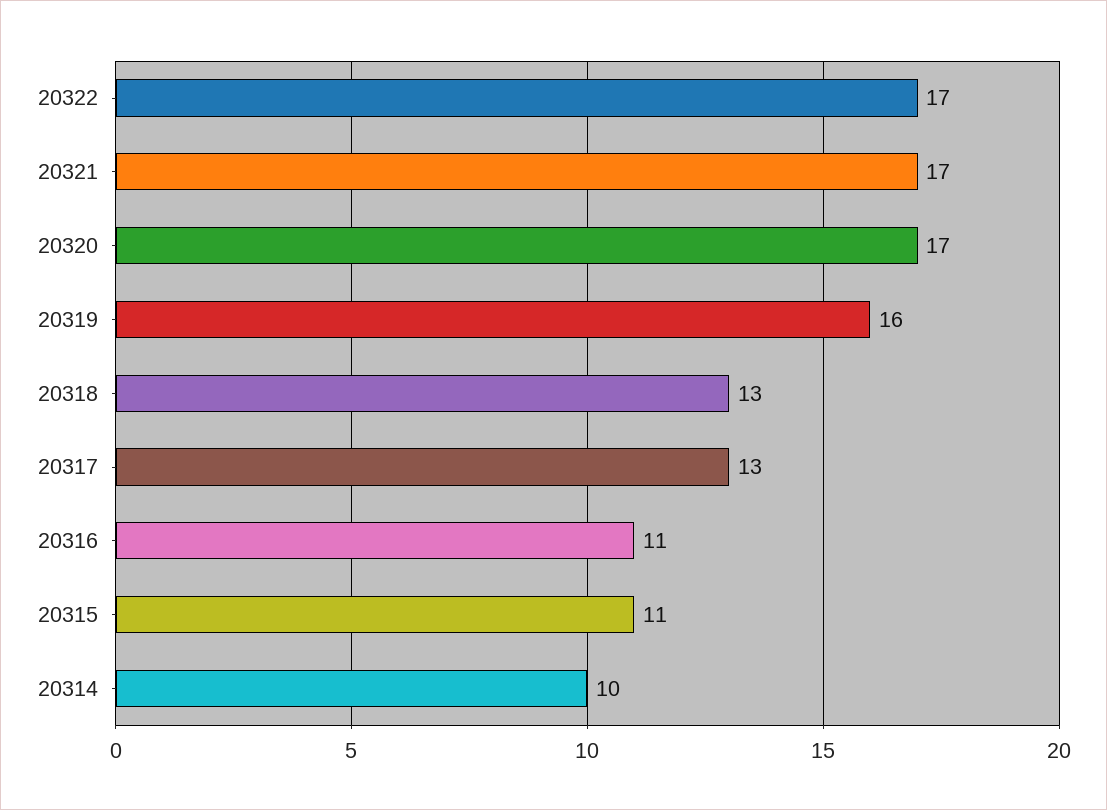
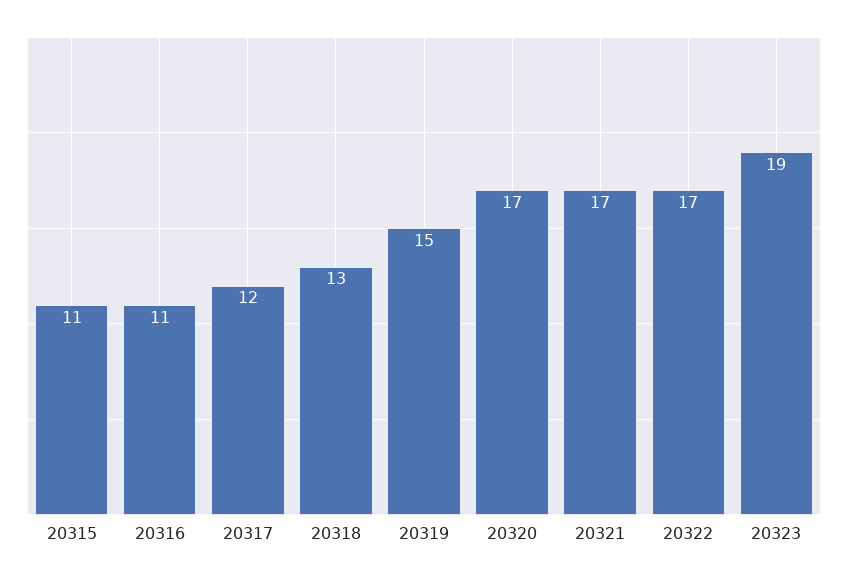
20319: 16 -> 15
20317: 13 -> 12
20314: 10 -> none
20323: none -> 19

